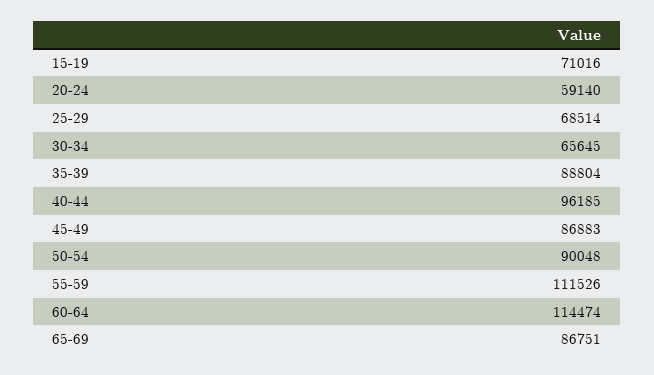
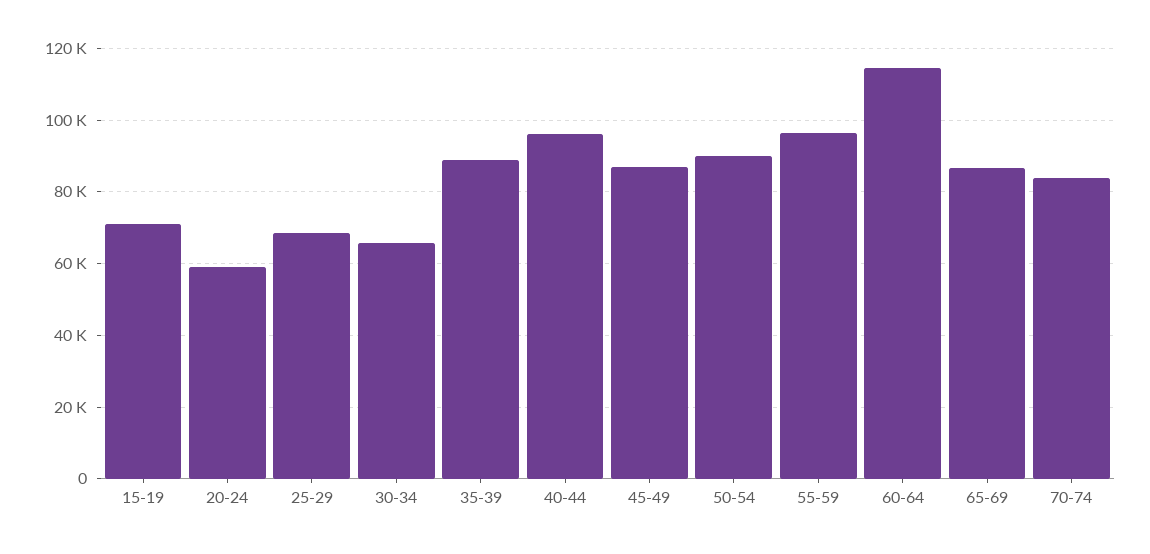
55-59: 111526 -> 96000
70-74: none -> 84000

